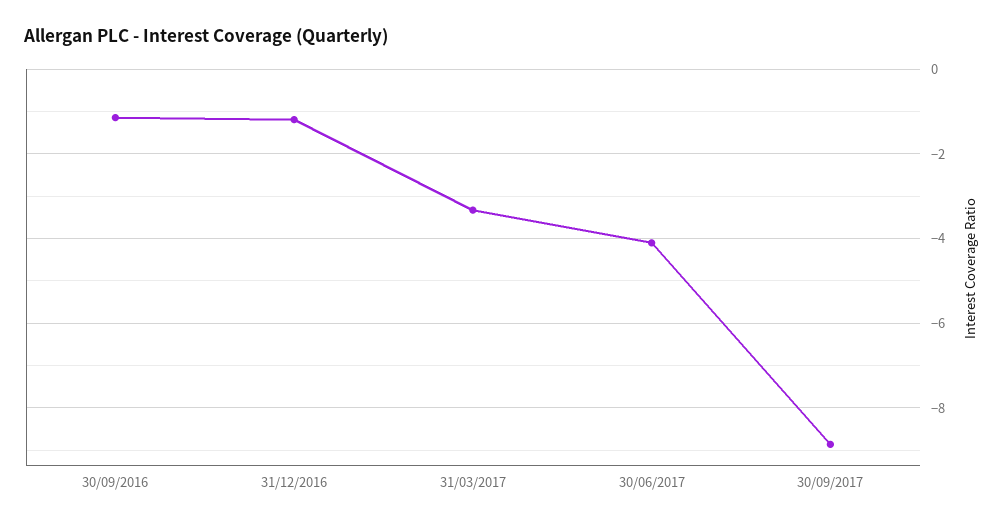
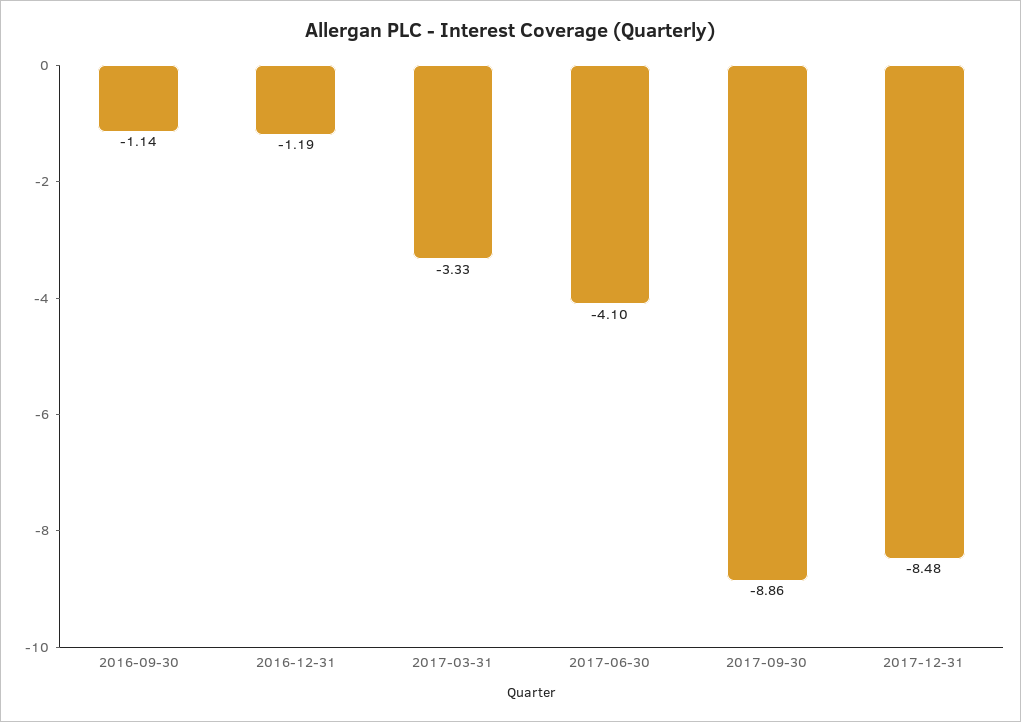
2017-12-31: none -> -8.48

